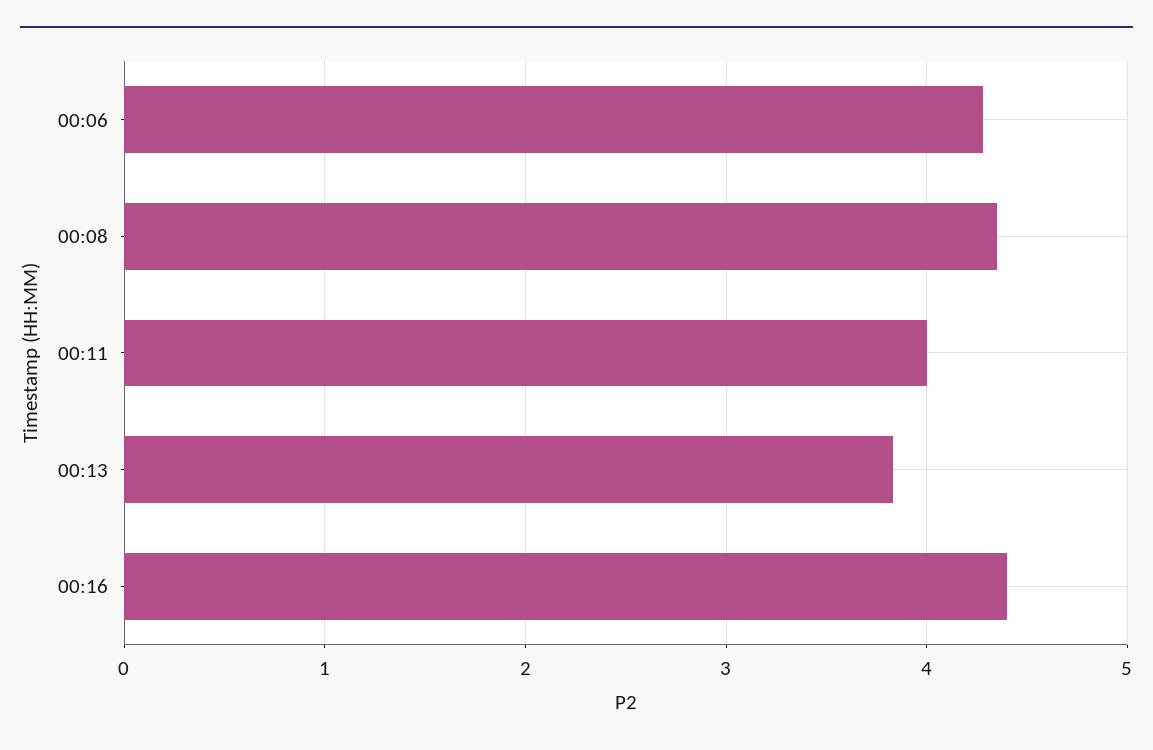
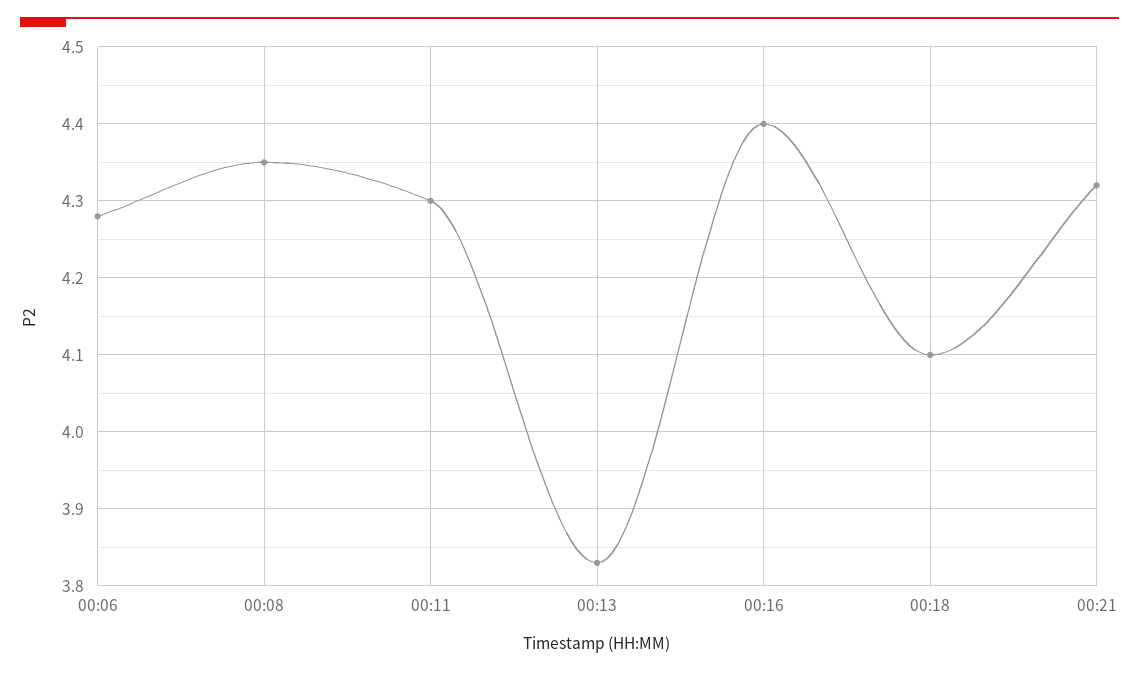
00:11: 4 -> 4.3
00:18: none -> 4.1
00:21: none -> 4.32

